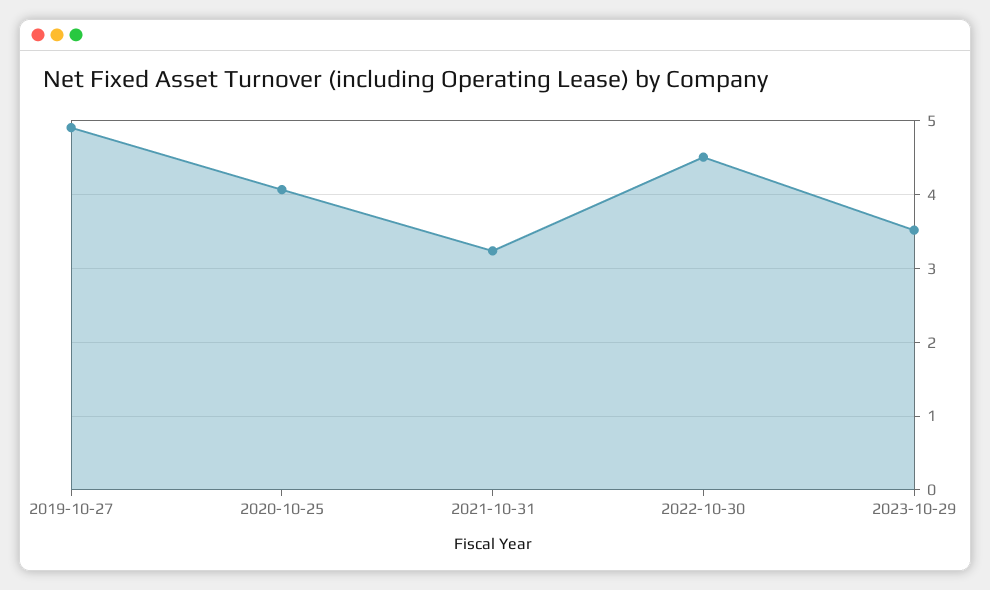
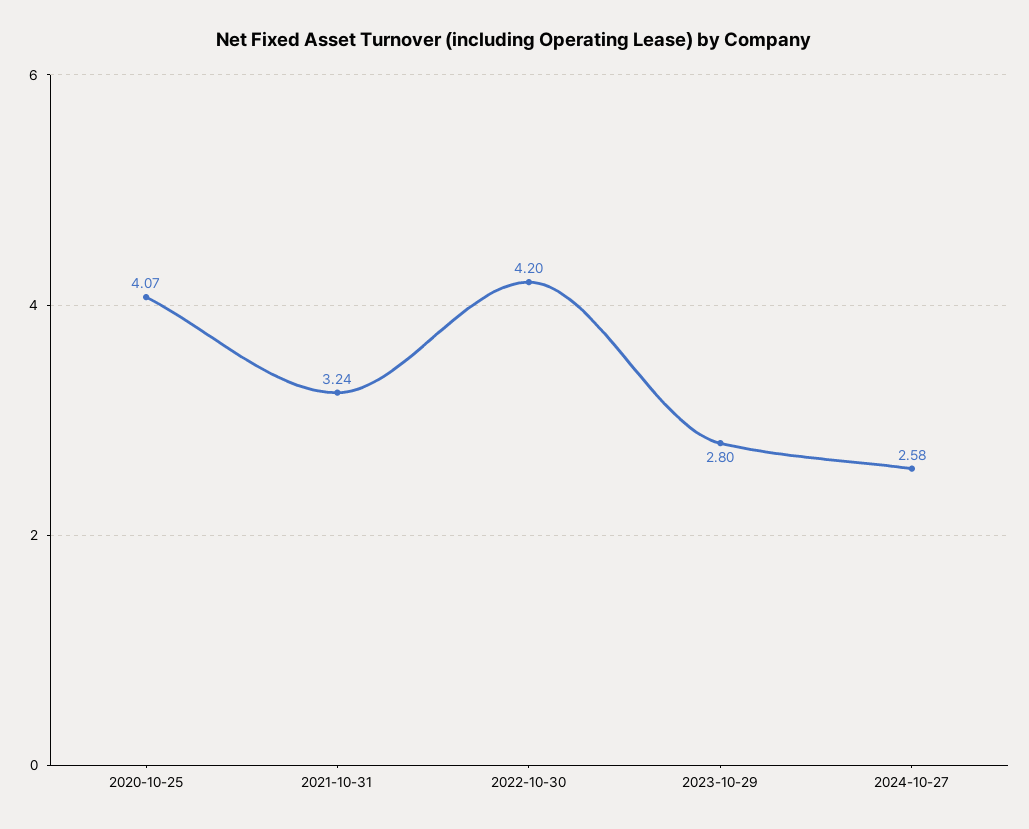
2019-10-27: 4.9 -> none
2022-10-30: 4.5 -> 4.2
2023-10-29: 3.5 -> 2.8
2024-10-27: none -> 2.58

